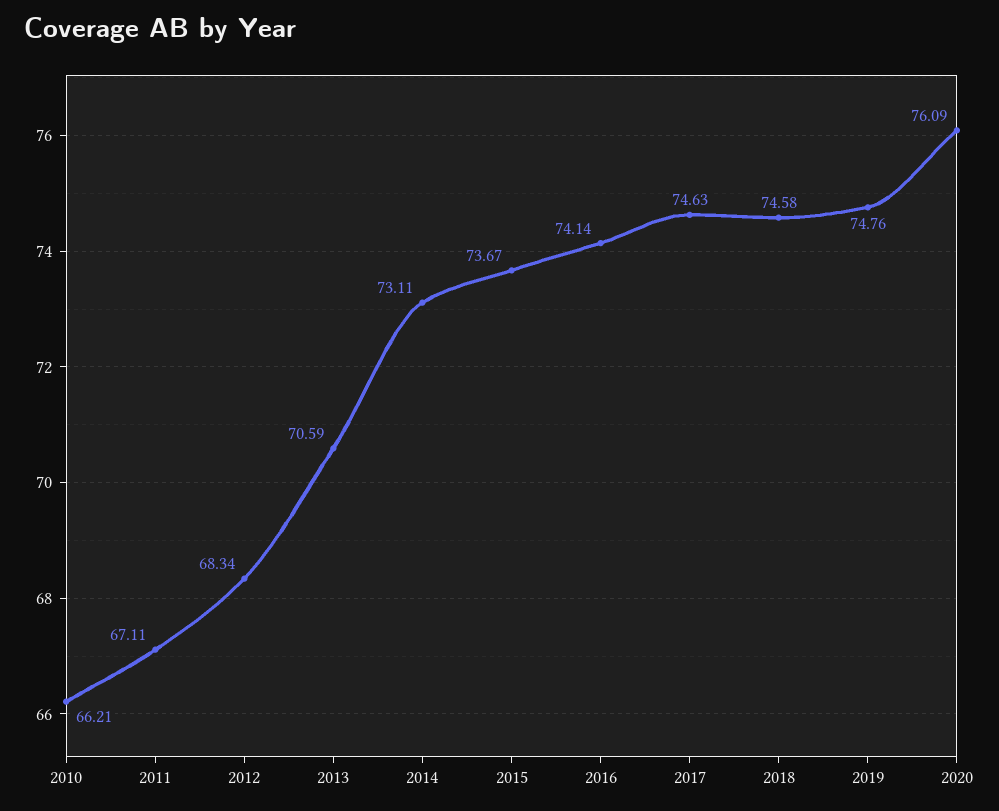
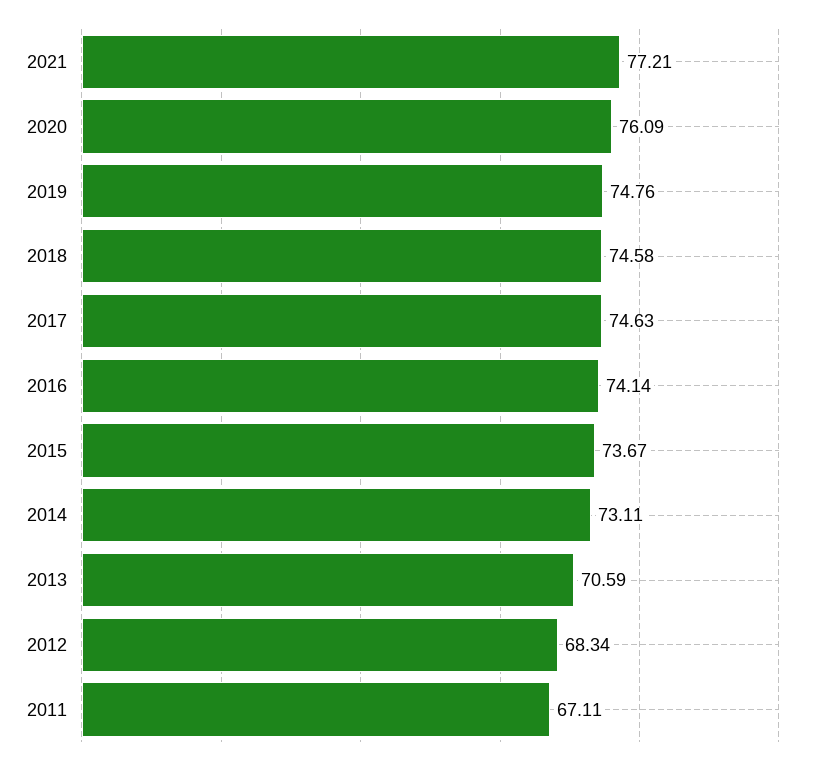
2010: 66.21 -> none
2021: none -> 77.21

